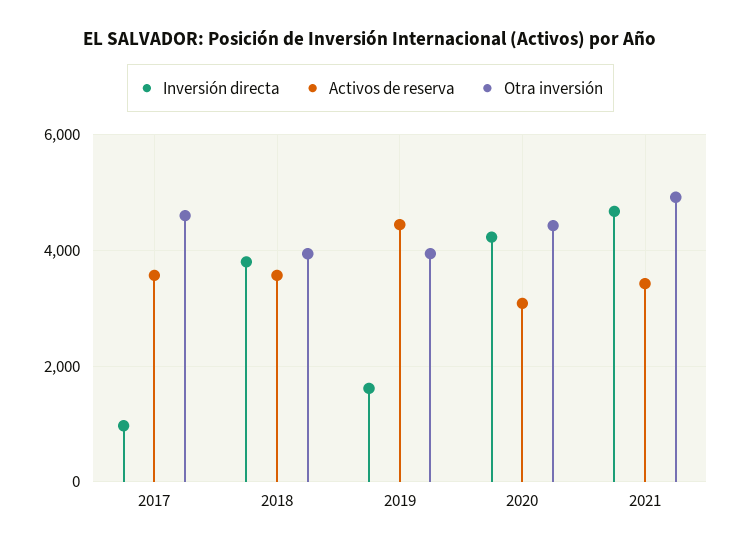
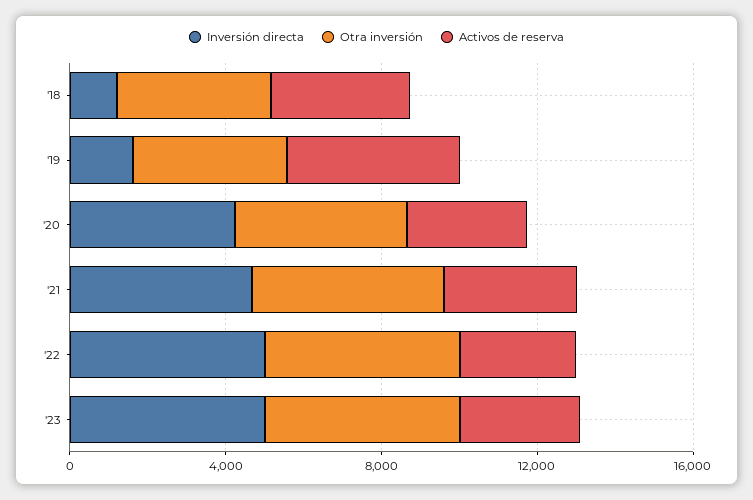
Inversión directa, 2017: 1000 -> none
Activos de reserva, 2017: 3600 -> none
Otra inversión, 2017: 4600 -> none
Inversión directa, 2018: 3800 -> 1000
Inversión directa, '22: none -> 5000
Otra inversión, '22: none -> 5000
Activos de reserva, '22: none -> 3000
Inversión directa, '23: none -> 5000
Otra inversión, '23: none -> 5000
Activos de reserva, '23: none -> 3000

